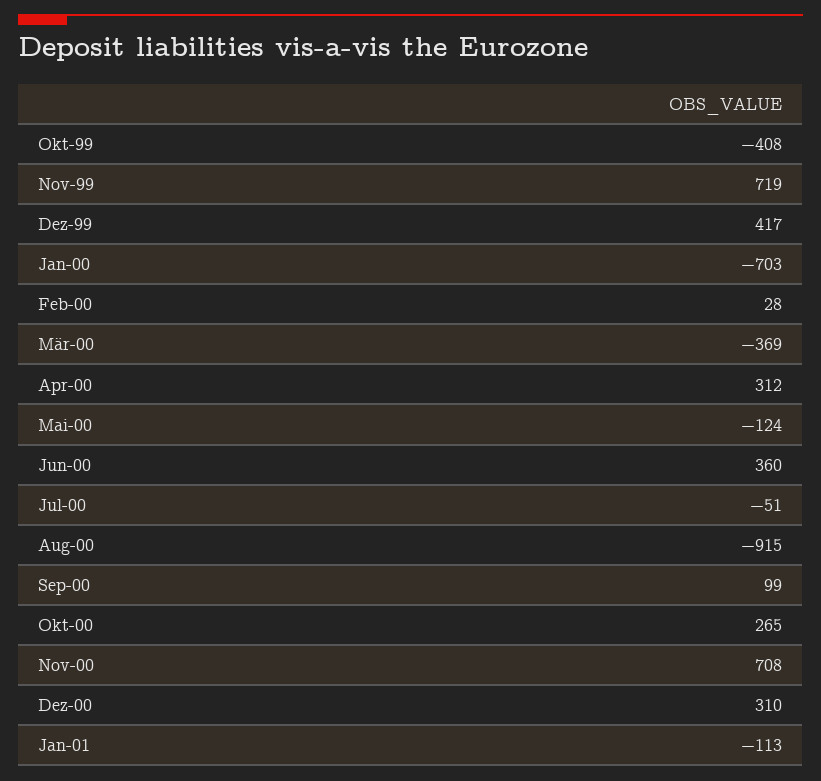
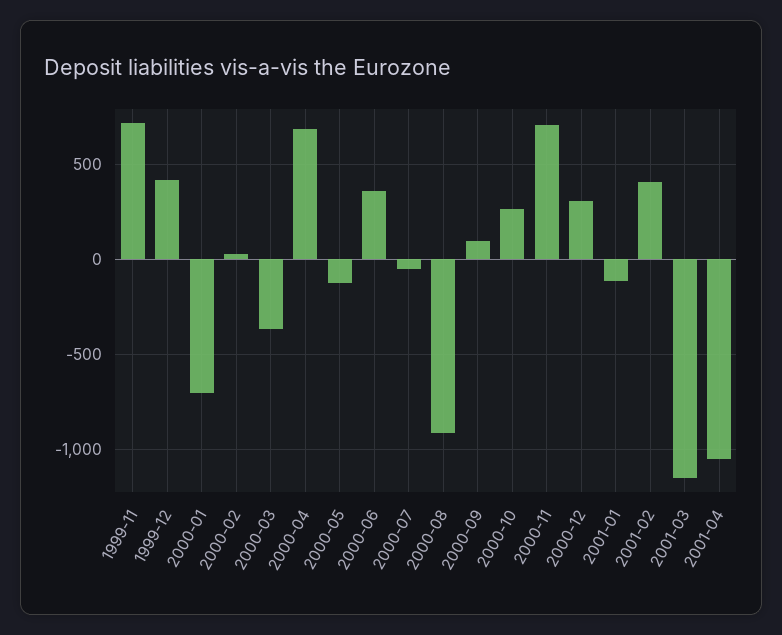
Okt-99: -408 -> none
Apr-00: 312 -> 700
2001-02: none -> 400
2001-03: none -> -1150
2001-04: none -> -1050

